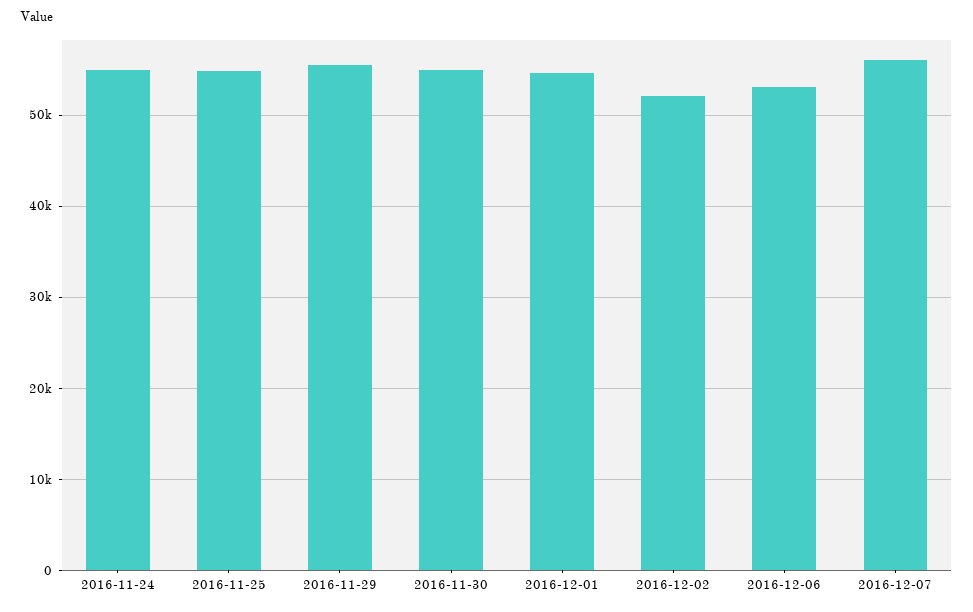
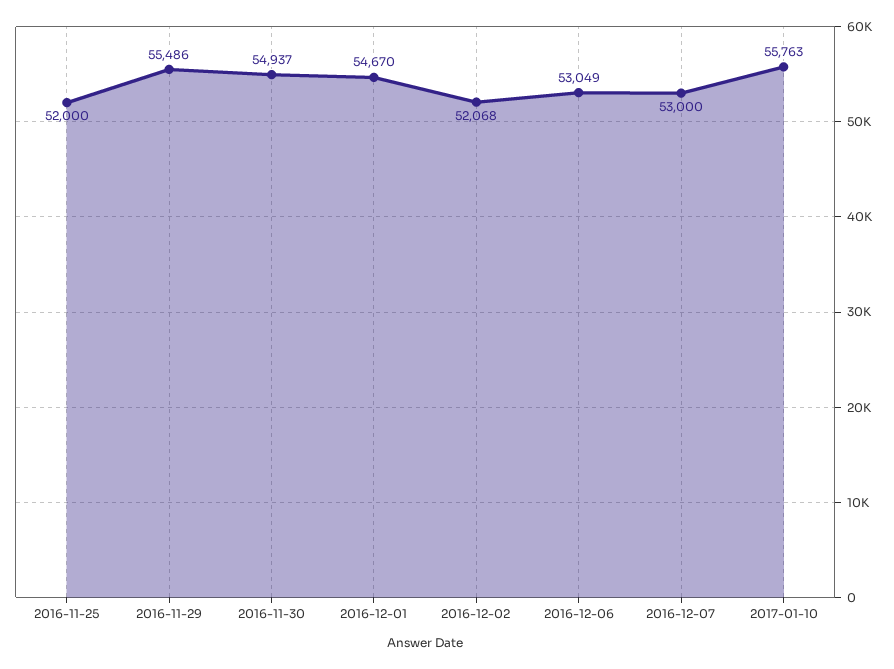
2016-11-24: 55000 -> none
2016-11-25: 55000 -> 52000
2016-12-07: 56000 -> 53000
2017-01-10: none -> 55763

